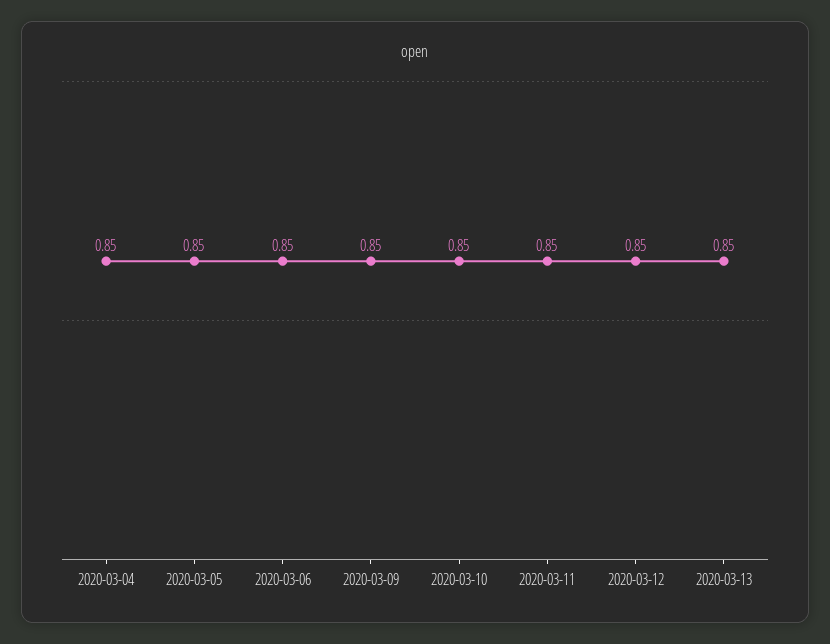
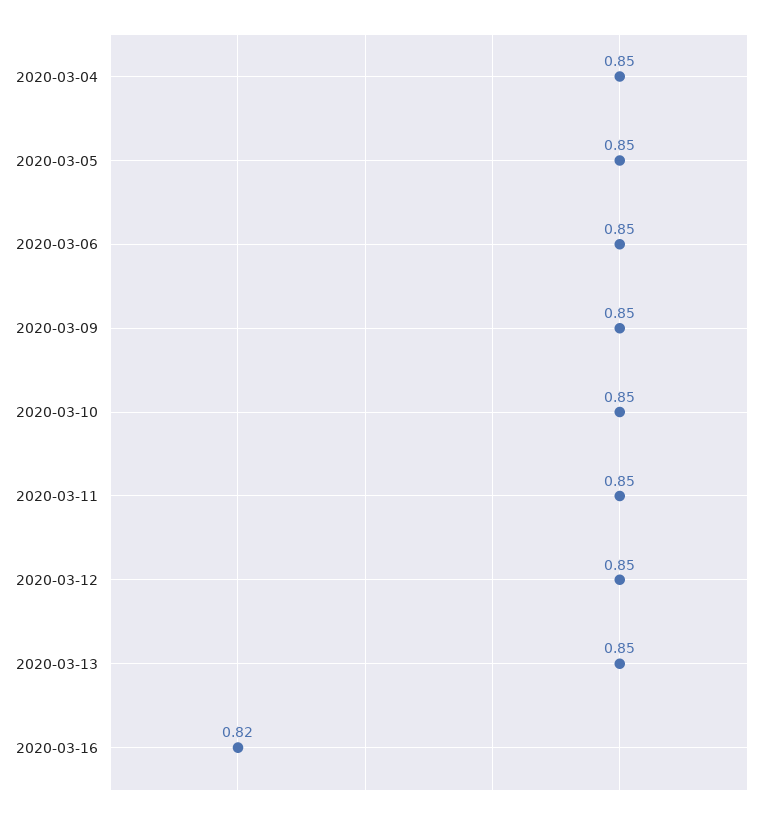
2020-03-16: none -> 0.82

